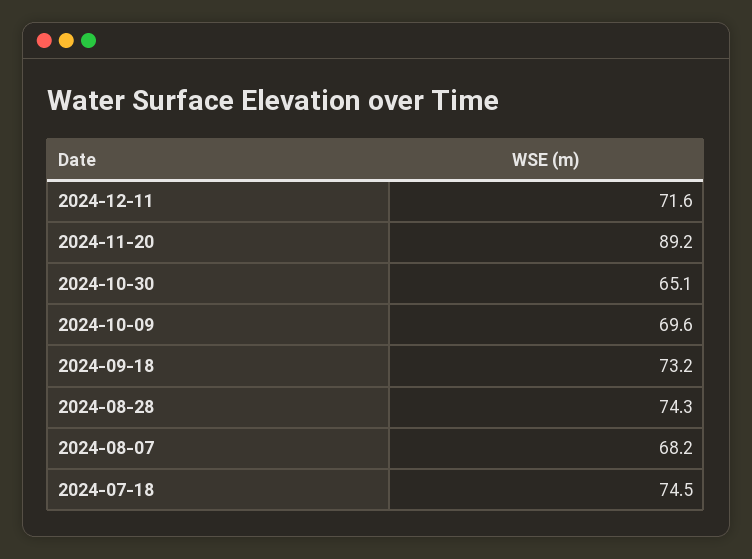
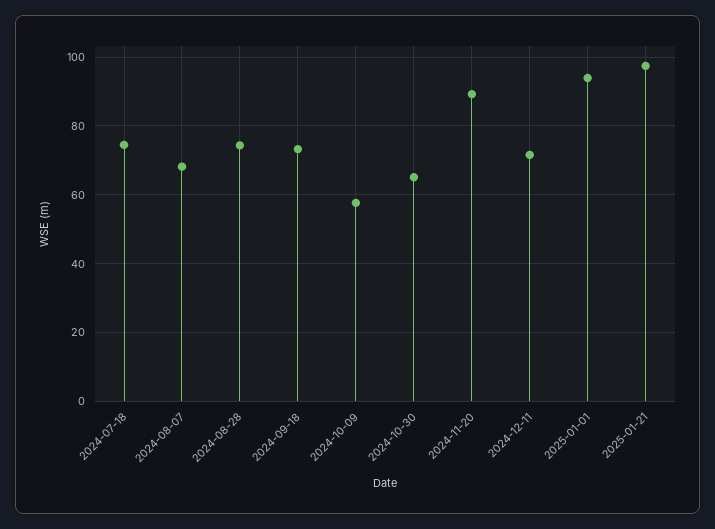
2024-10-09: 69.6 -> 58
2025-01-01: none -> 94
2025-01-21: none -> 98

